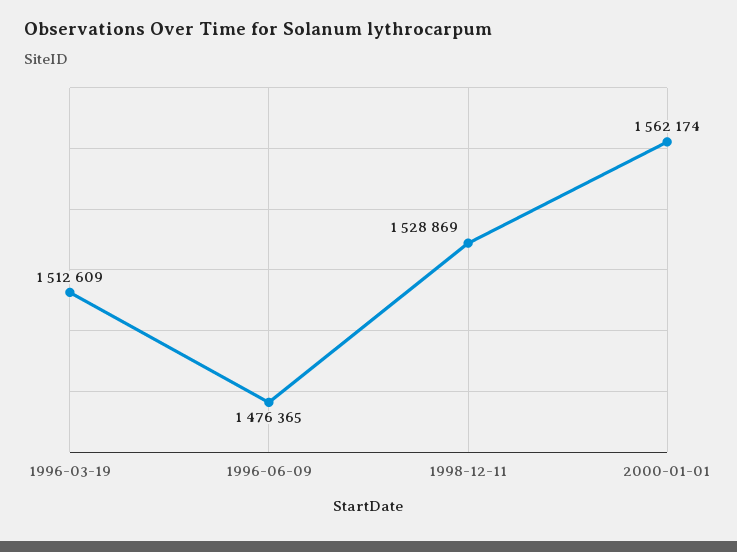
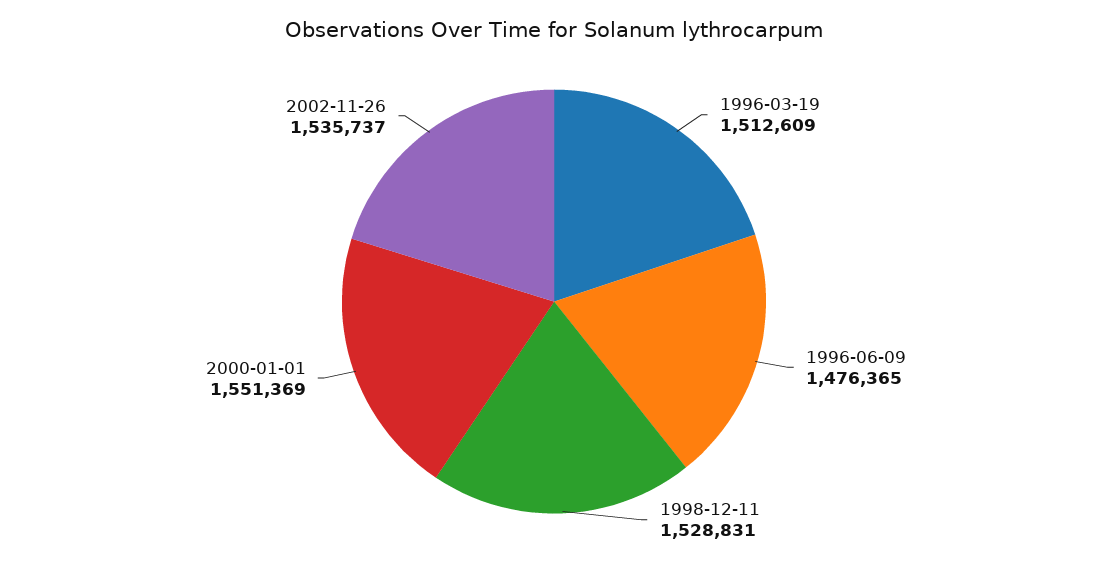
1998-12-11: 1528869 -> 1528831
2000-01-01: 1562174 -> 1551369
2002-11-26: none -> 1535737

